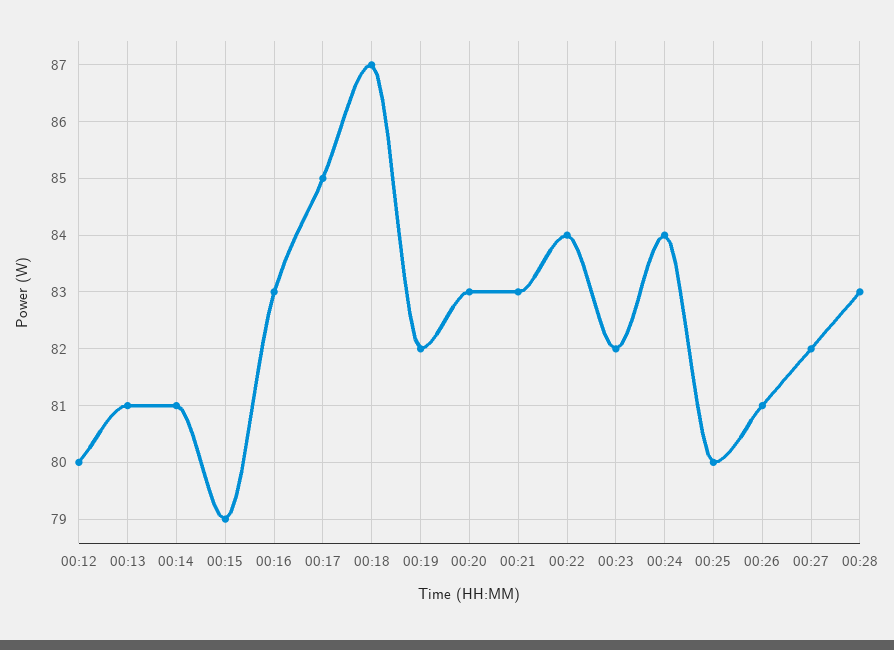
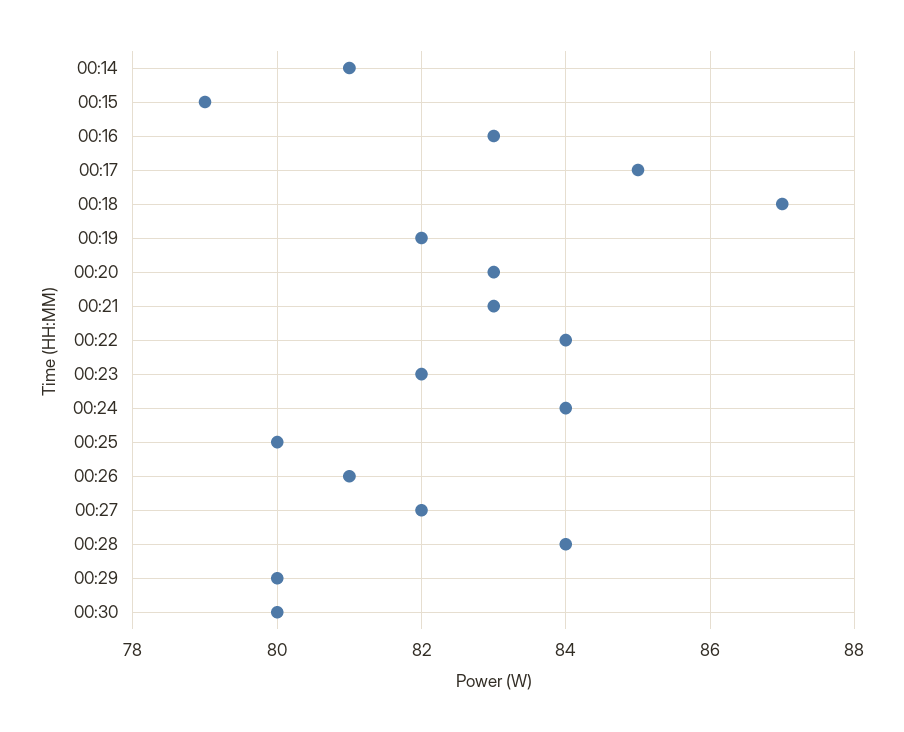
00:12: 80 -> none
00:13: 81 -> none
00:28: 83 -> 84
00:29: none -> 80
00:30: none -> 80

